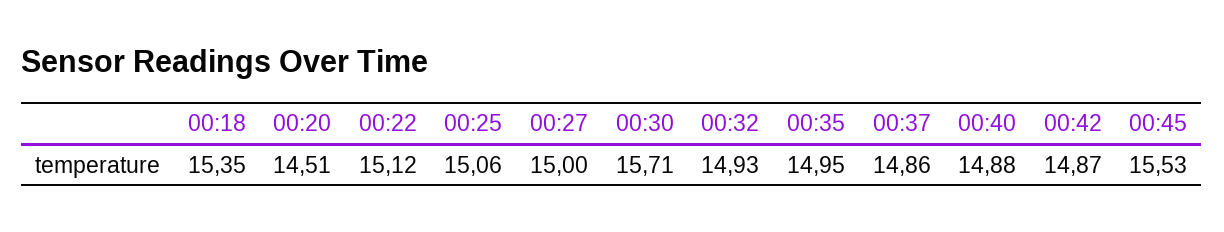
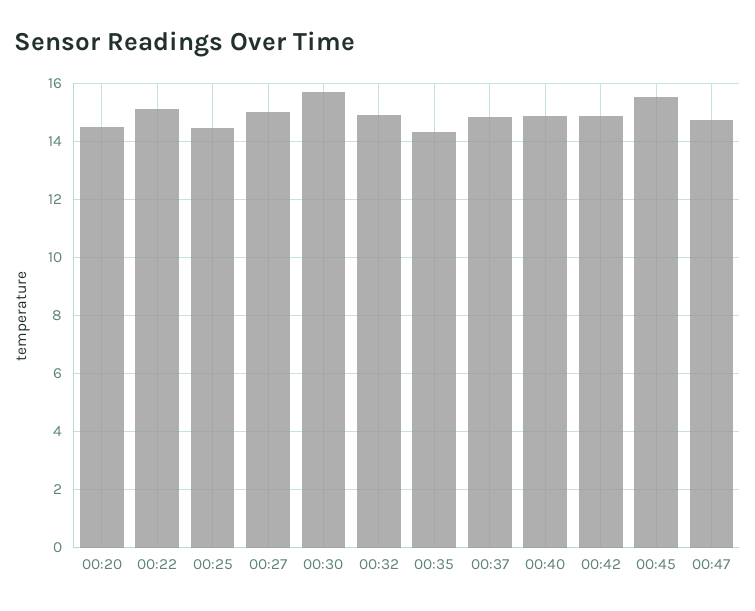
00:18: 15.35 -> none
00:25: 15.06 -> 14.5
00:35: 14.95 -> 14.25
00:47: none -> 14.75

